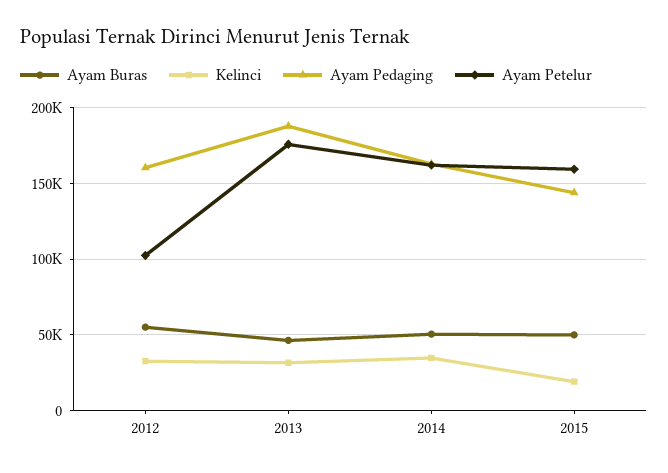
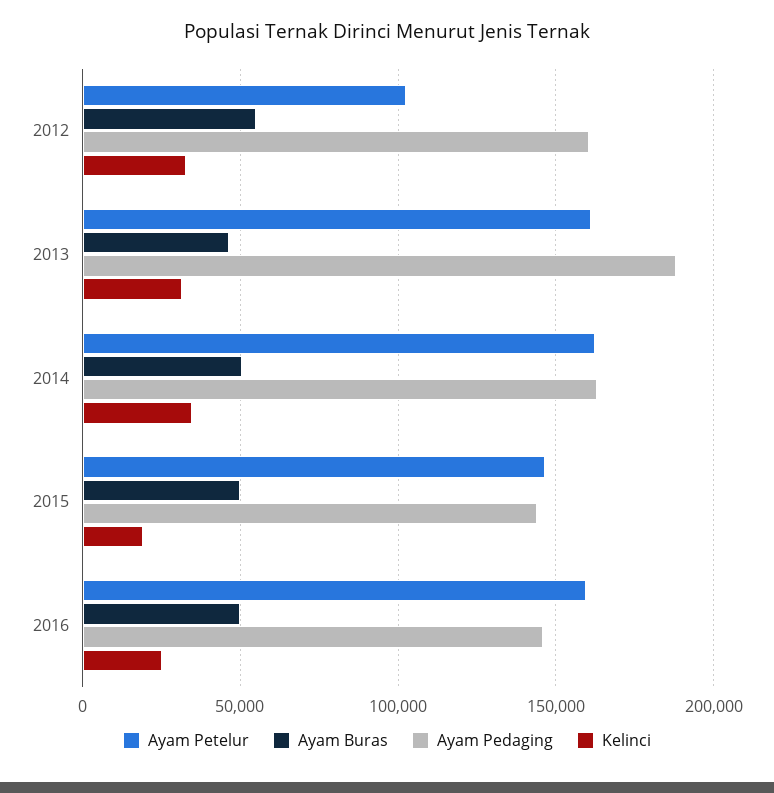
Ayam Petelur, 2013: 175000 -> 160000
Ayam Petelur, 2015: 160000 -> 145000
Ayam Petelur, 2016: none -> 160000
Ayam Buras, 2016: none -> 50000
Ayam Pedaging, 2016: none -> 145000
Kelinci, 2016: none -> 25000

